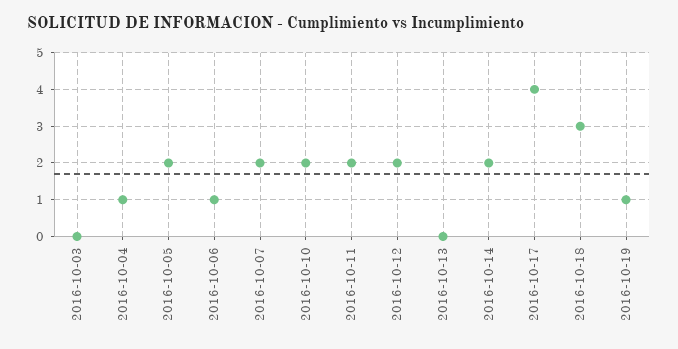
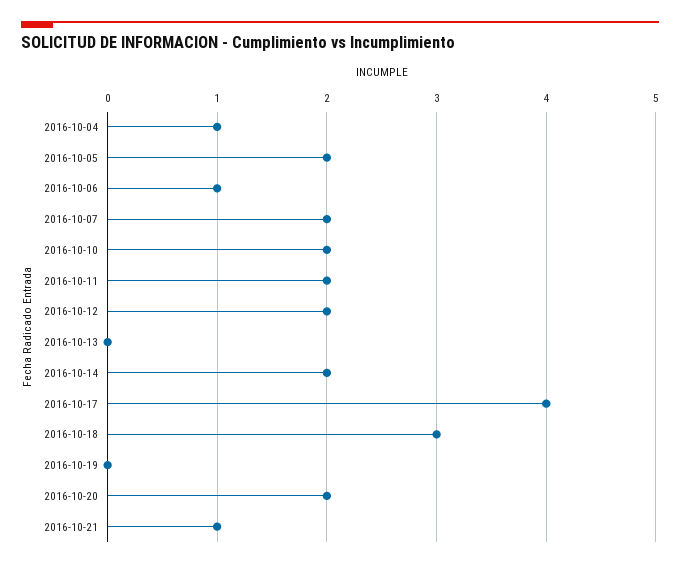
2016-10-03: 0 -> none
2016-10-19: 1 -> 0
2016-10-20: none -> 2
2016-10-21: none -> 1

